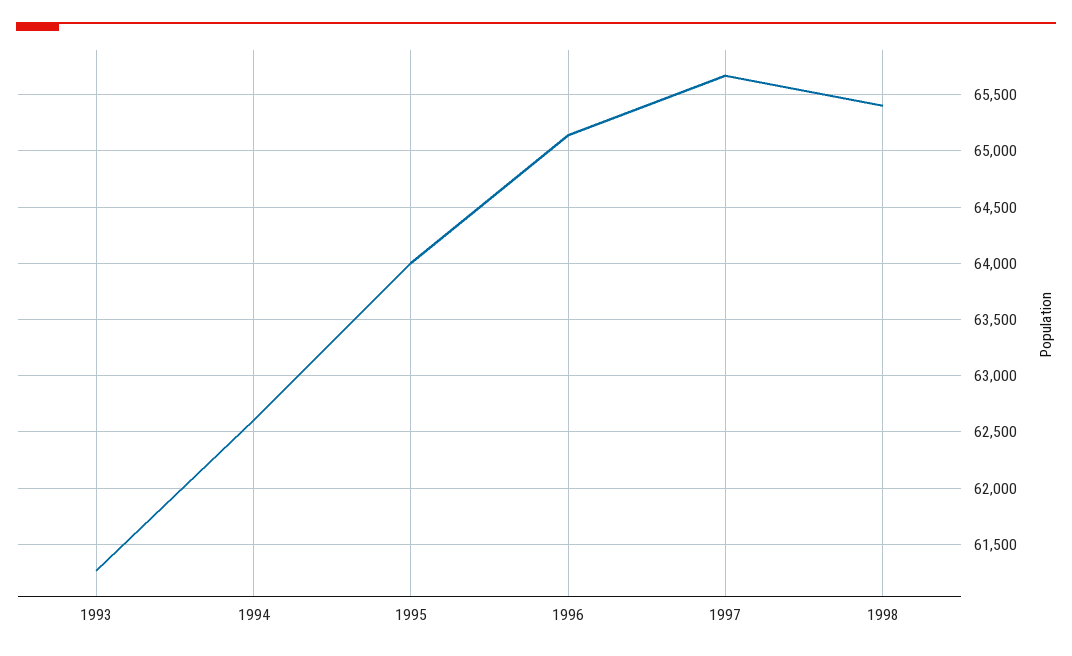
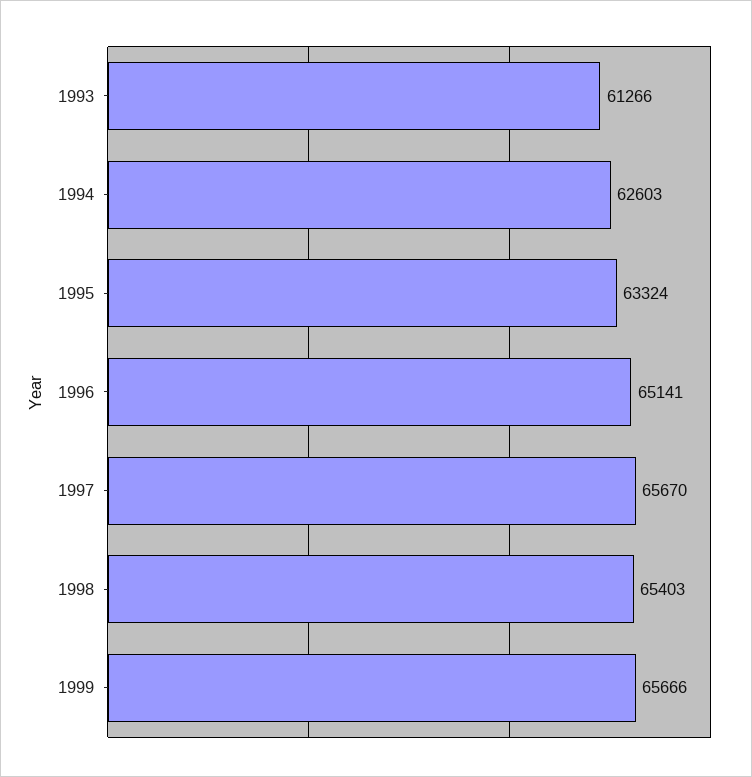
1995: 64000 -> 63324
1999: none -> 65666

